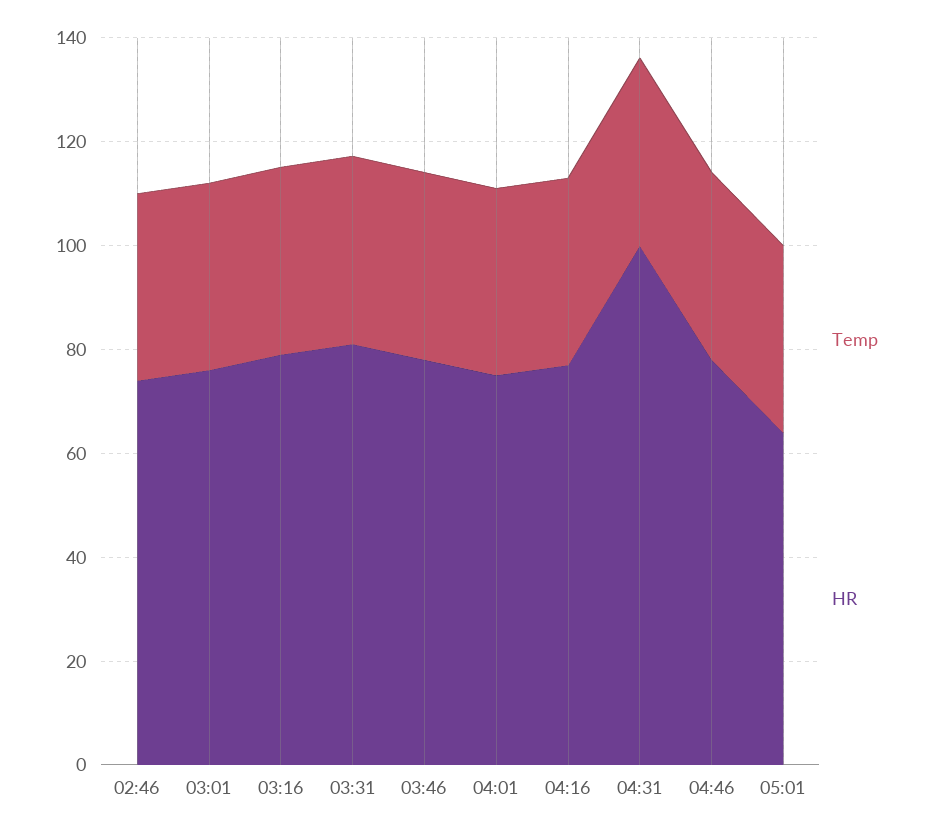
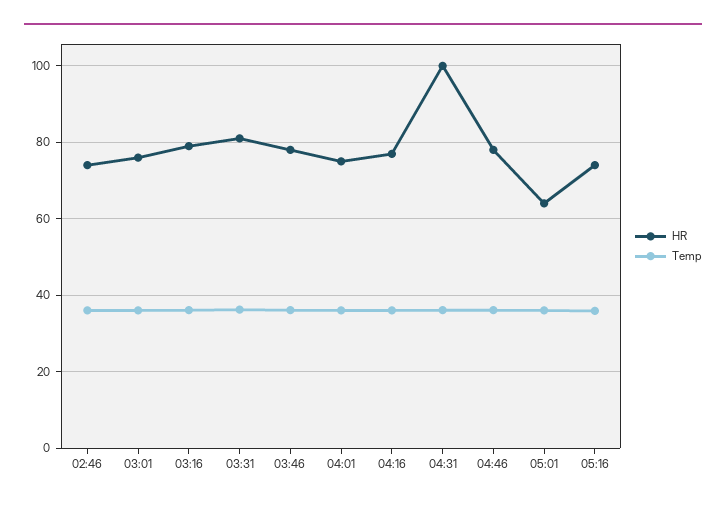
HR, 05:16: none -> 74
Temp, 05:16: none -> 36

